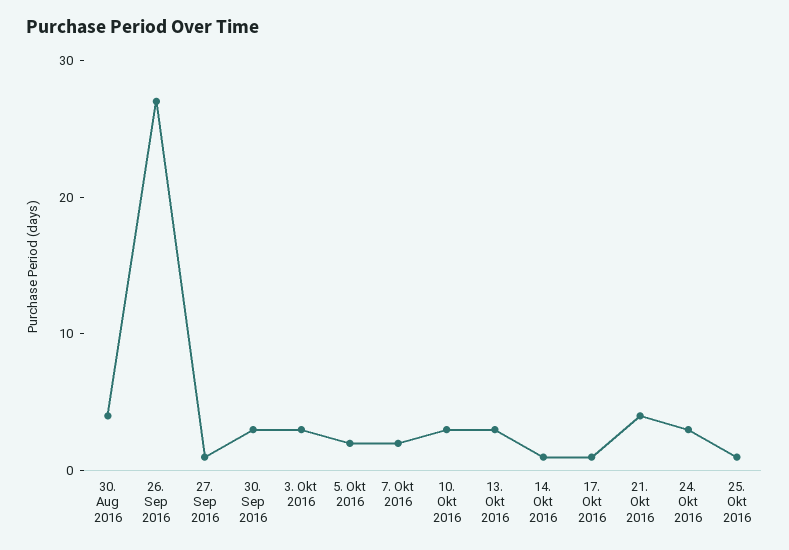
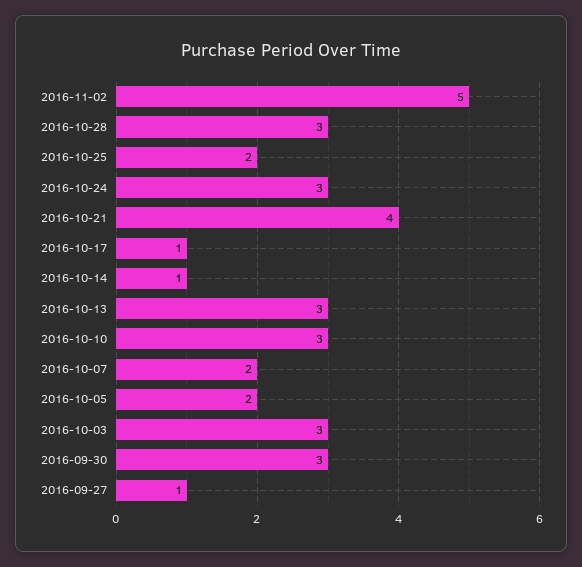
30. Aug 2016: 4 -> none
26. Sep 2016: 27 -> none
25. Okt 2016: 1 -> 2
2016-11-02: none -> 5
2016-10-28: none -> 3

